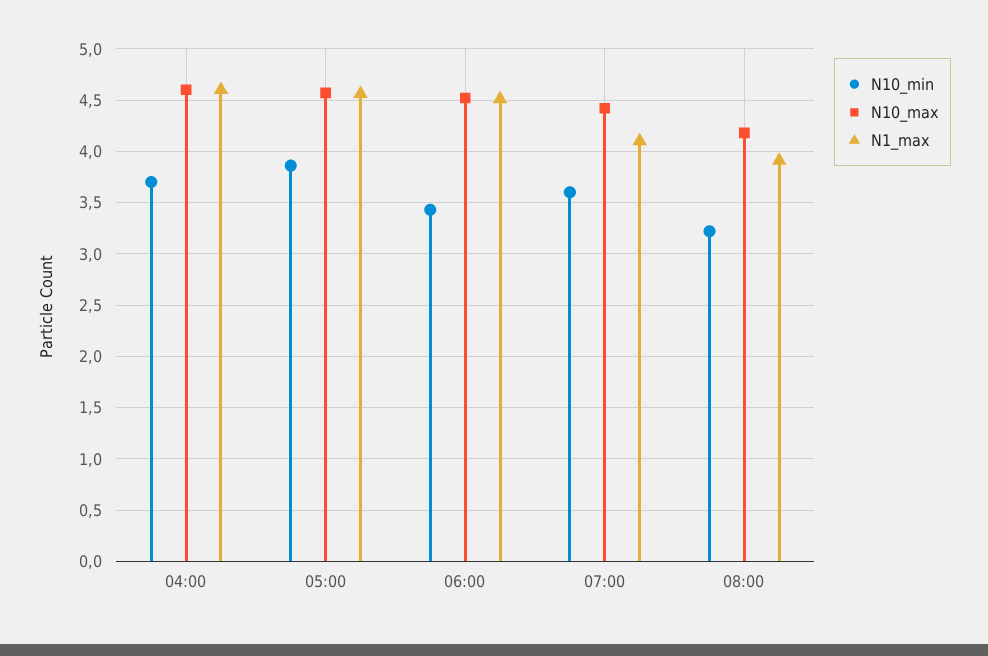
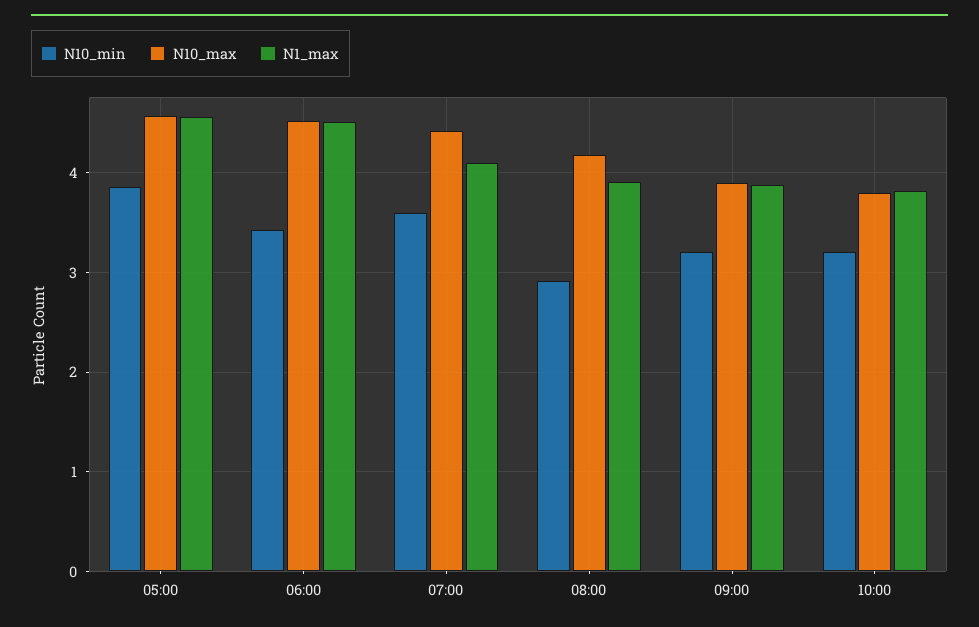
N10_min, 04:00: 3.7 -> none
N10_max, 04:00: 4.6 -> none
N1_max, 04:00: 4.6 -> none
N10_min, 08:00: 3.2 -> 2.9
N10_min, 09:00: none -> 3.2
N10_max, 09:00: none -> 3.9
N1_max, 09:00: none -> 3.9
N10_min, 10:00: none -> 3.2
N10_max, 10:00: none -> 3.8
N1_max, 10:00: none -> 3.8

